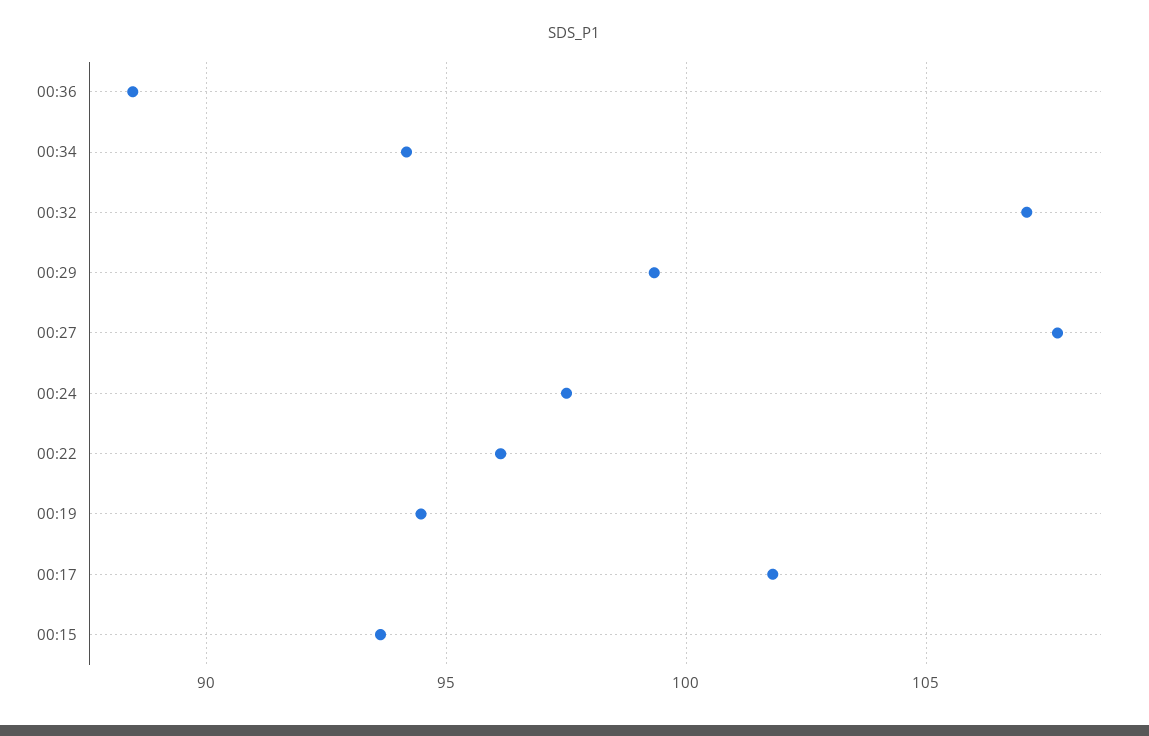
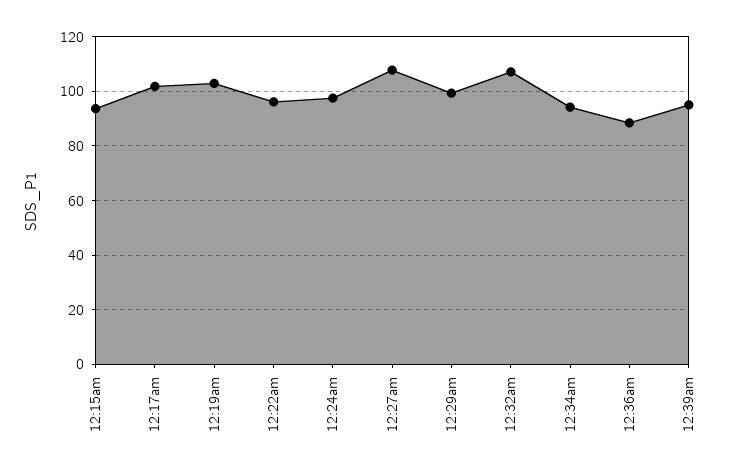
00:19: 94.5 -> 102.5
12:39am: none -> 95

